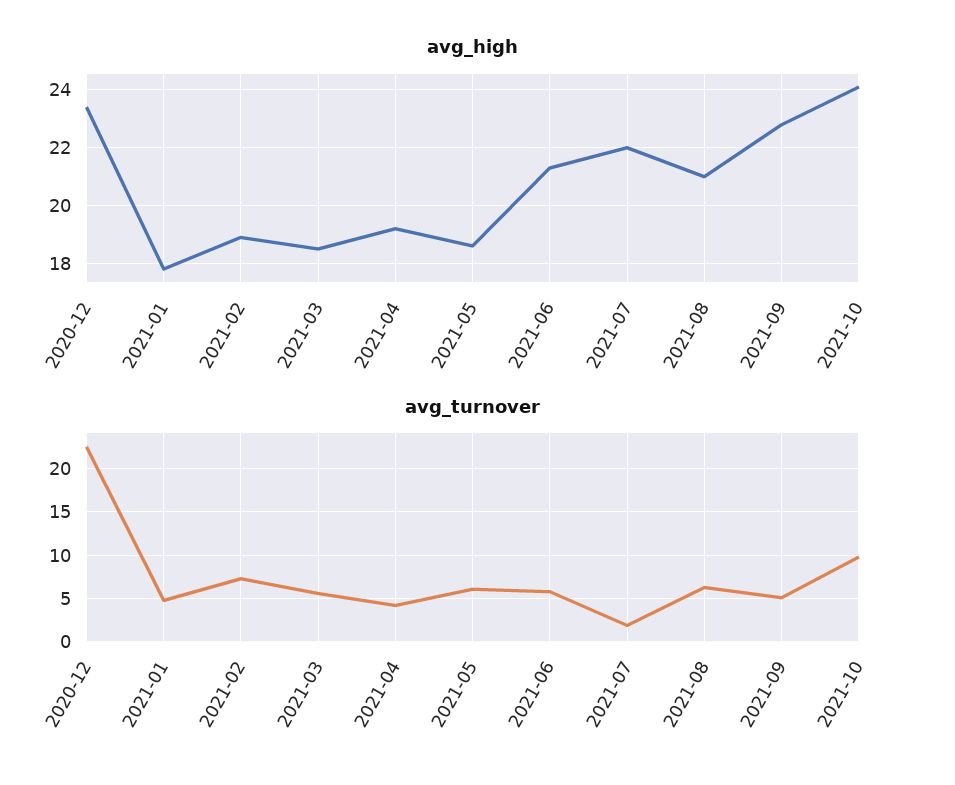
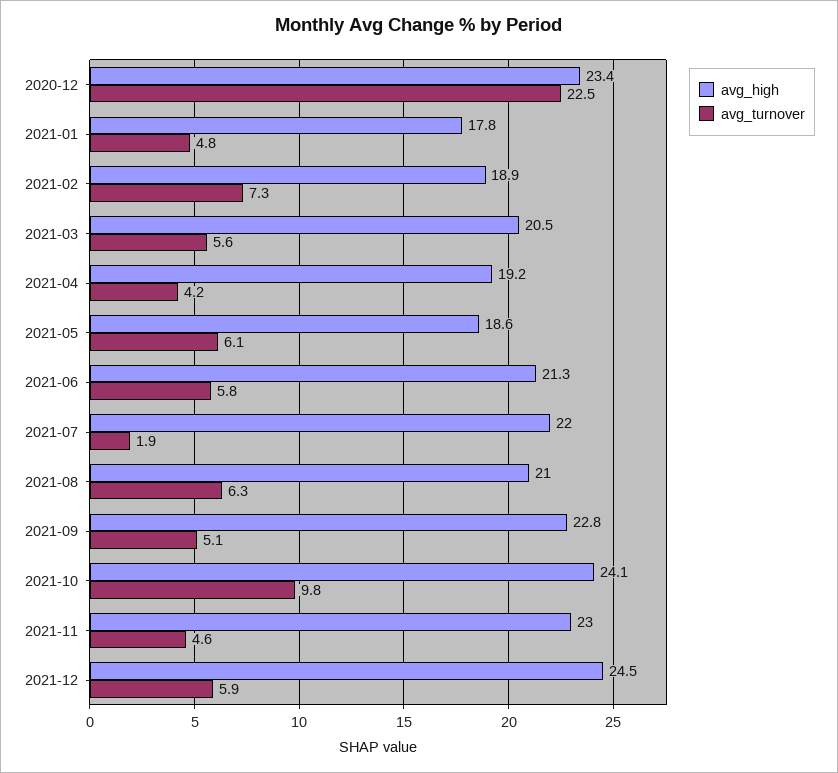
avg_high, 2021-03: 18.5 -> 20.5
avg_high, 2021-11: none -> 23
avg_turnover, 2021-11: none -> 4.6
avg_high, 2021-12: none -> 24.5
avg_turnover, 2021-12: none -> 5.9

